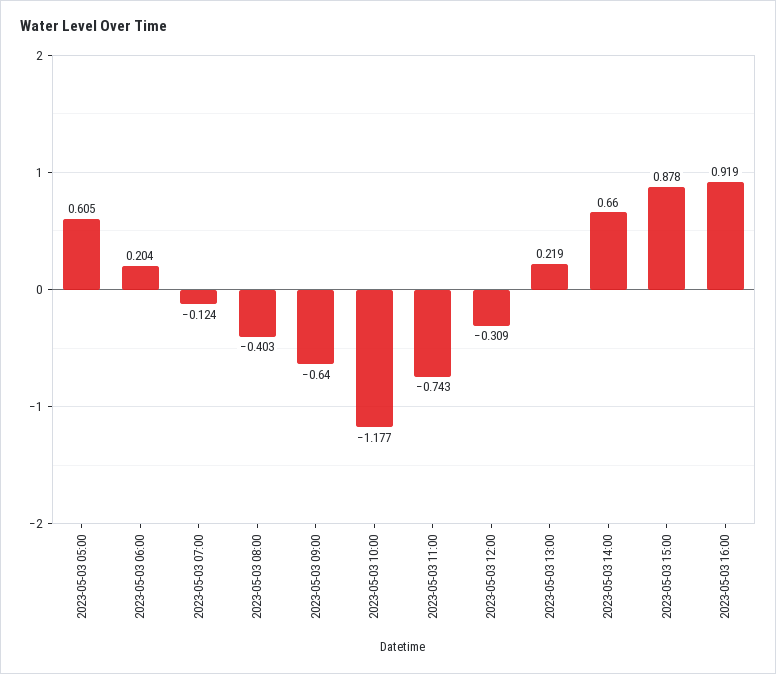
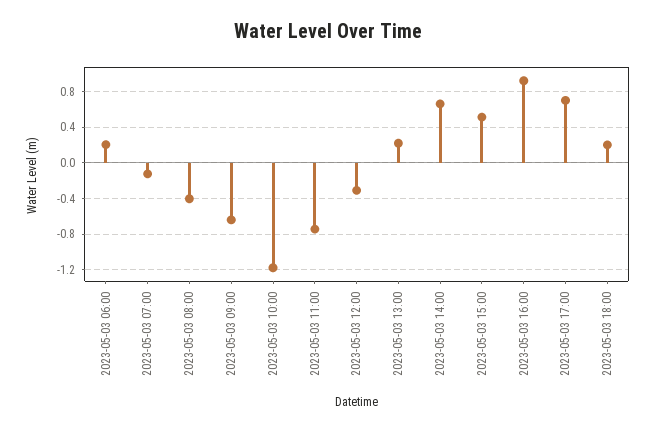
2023-05-03 05:00: 0.605 -> none
2023-05-03 15:00: 0.878 -> 0.5
2023-05-03 17:00: none -> 0.7
2023-05-03 18:00: none -> 0.2

